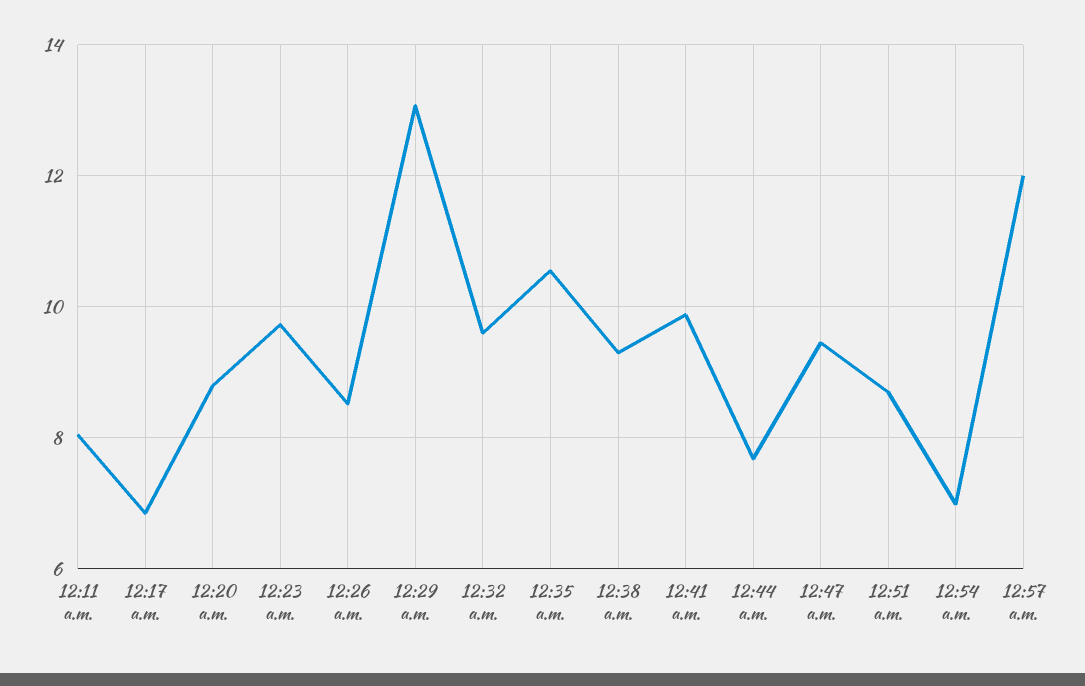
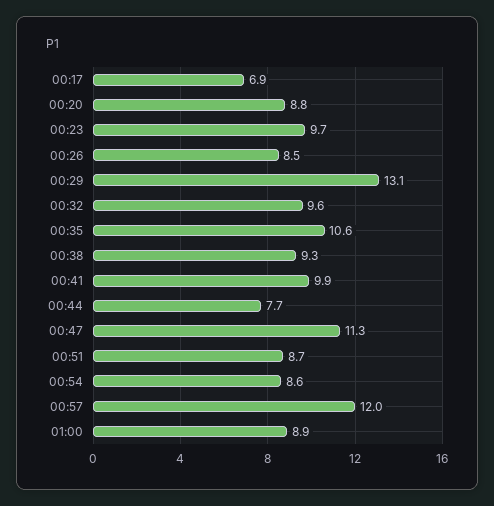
12:11 a.m.: 8 -> none
12:47 a.m.: 9.4 -> 11.3
12:54 a.m.: 7 -> 8.6
01:00: none -> 8.9

